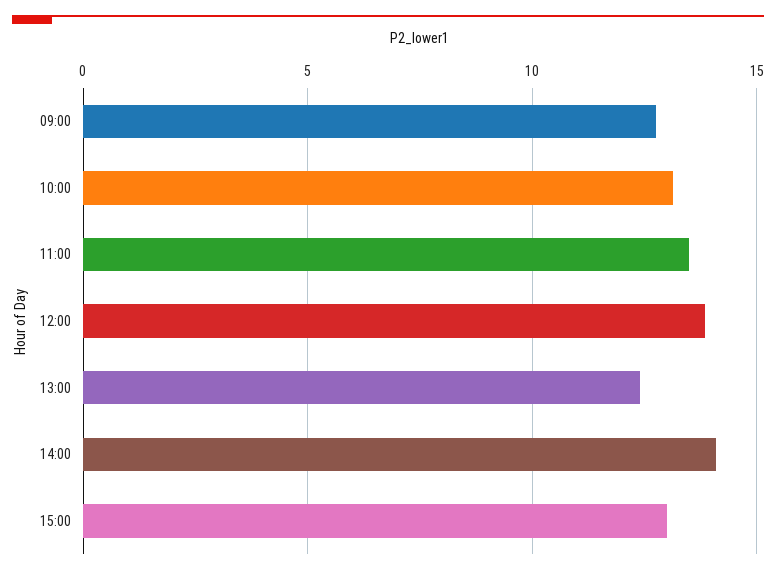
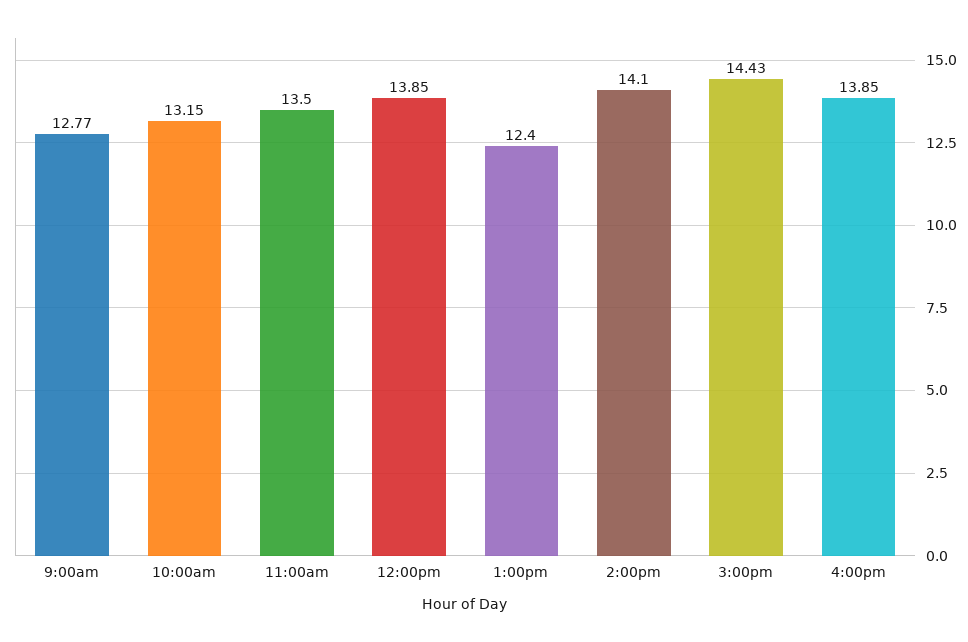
15:00: 13 -> 14.43
4:00pm: none -> 13.85

